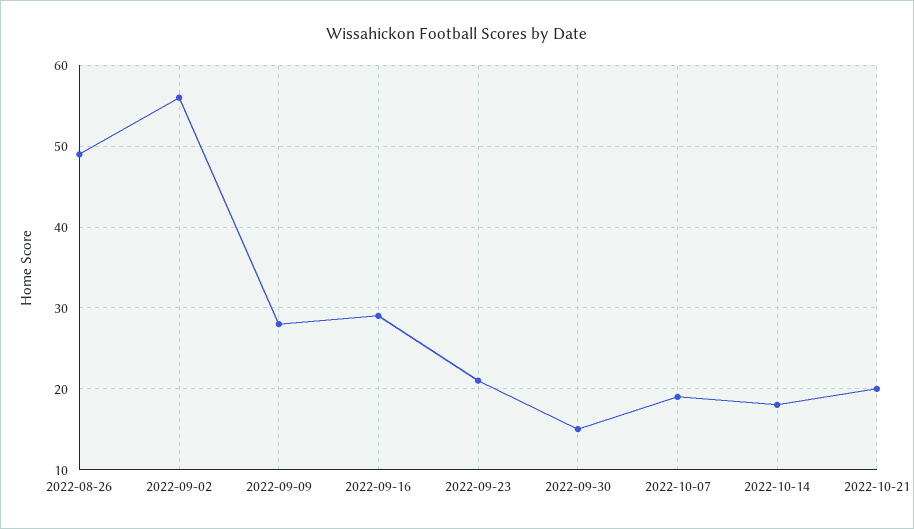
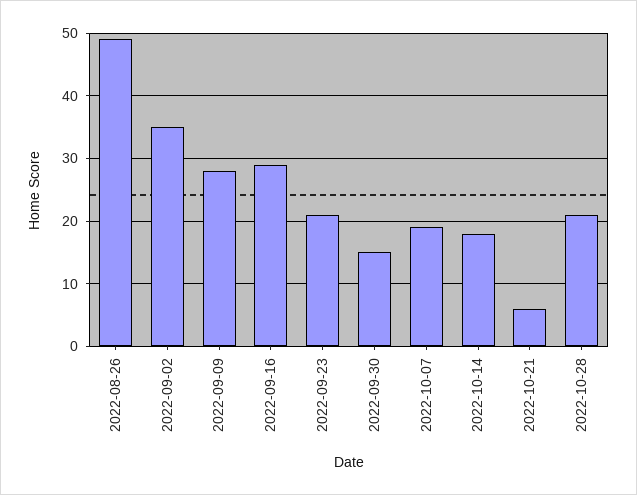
2022-09-02: 56 -> 35
2022-10-21: 20 -> 6
2022-10-28: none -> 21

